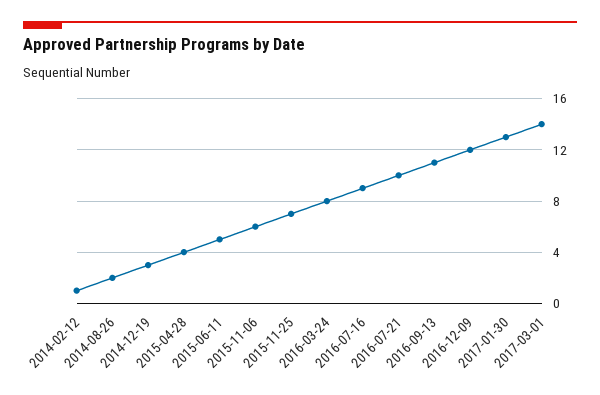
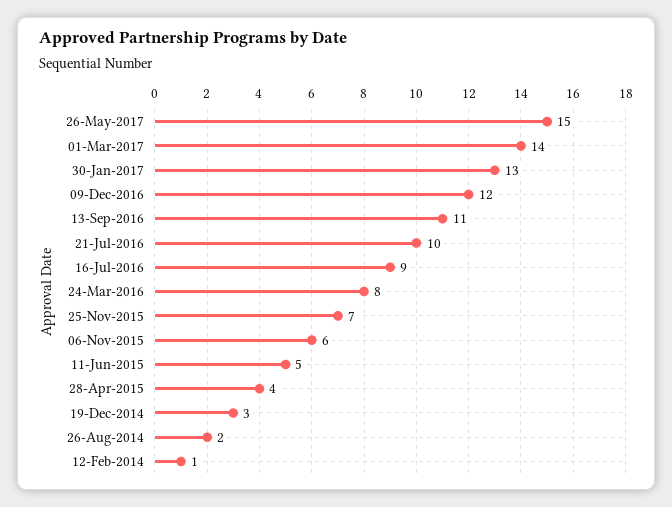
26-May-2017: none -> 15

